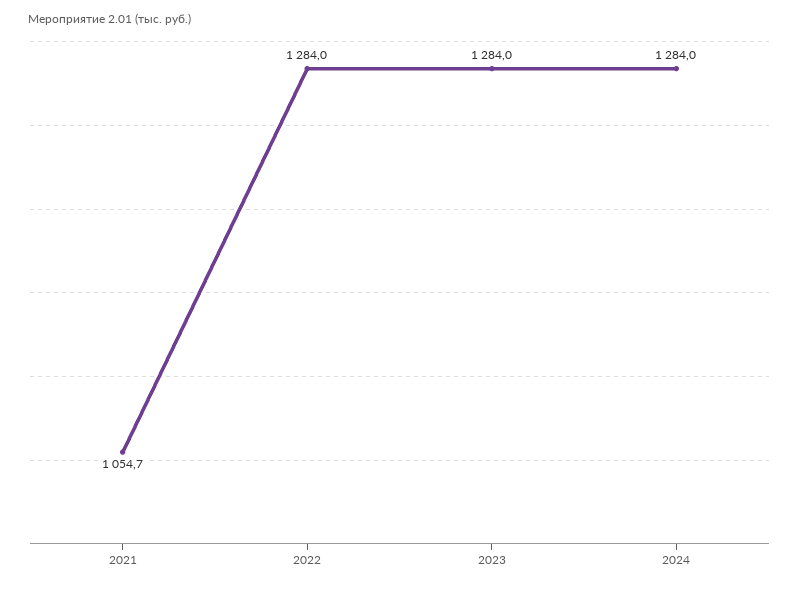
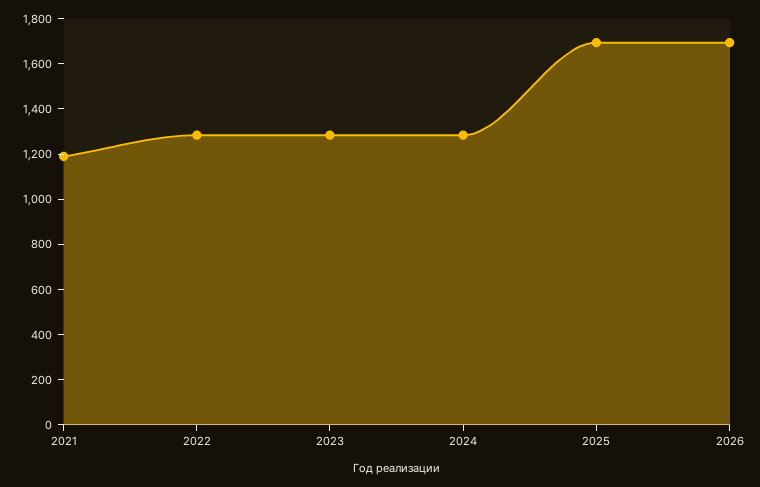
2021: 1054.7 -> 1200
2025: none -> 1700
2026: none -> 1700

